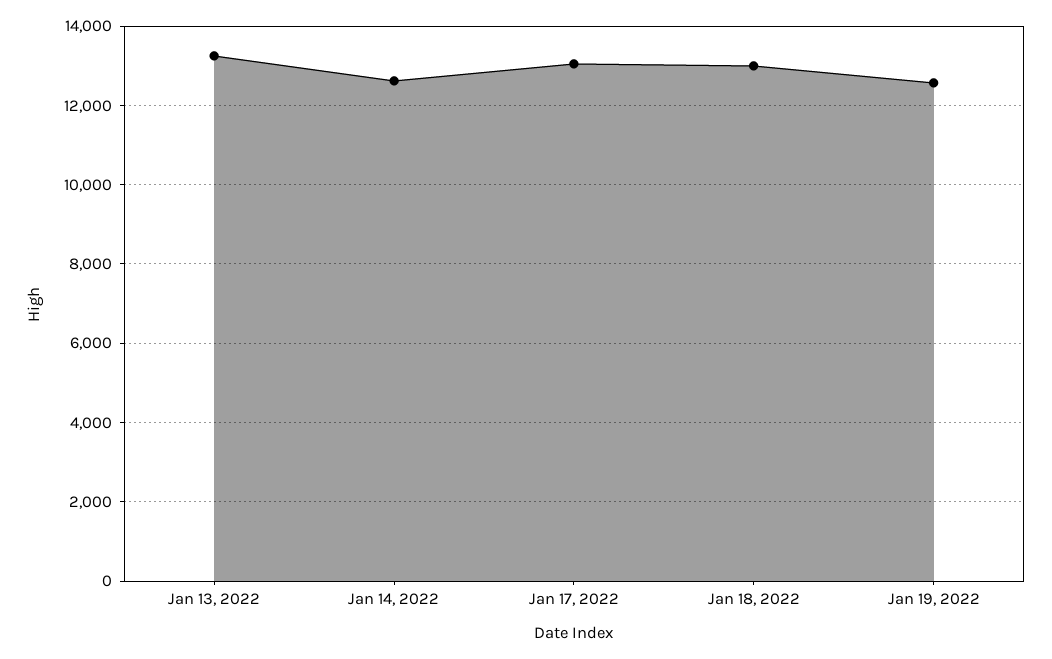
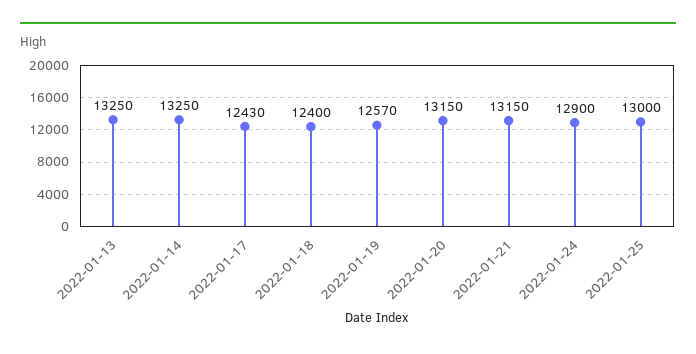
Jan 14, 2022: 12600 -> 13250
Jan 17, 2022: 13000 -> 12430
Jan 18, 2022: 13000 -> 12400
2022-01-20: none -> 13150
2022-01-21: none -> 13150
2022-01-24: none -> 12900
2022-01-25: none -> 13000

